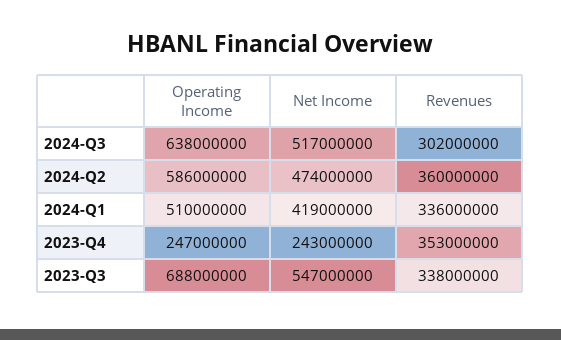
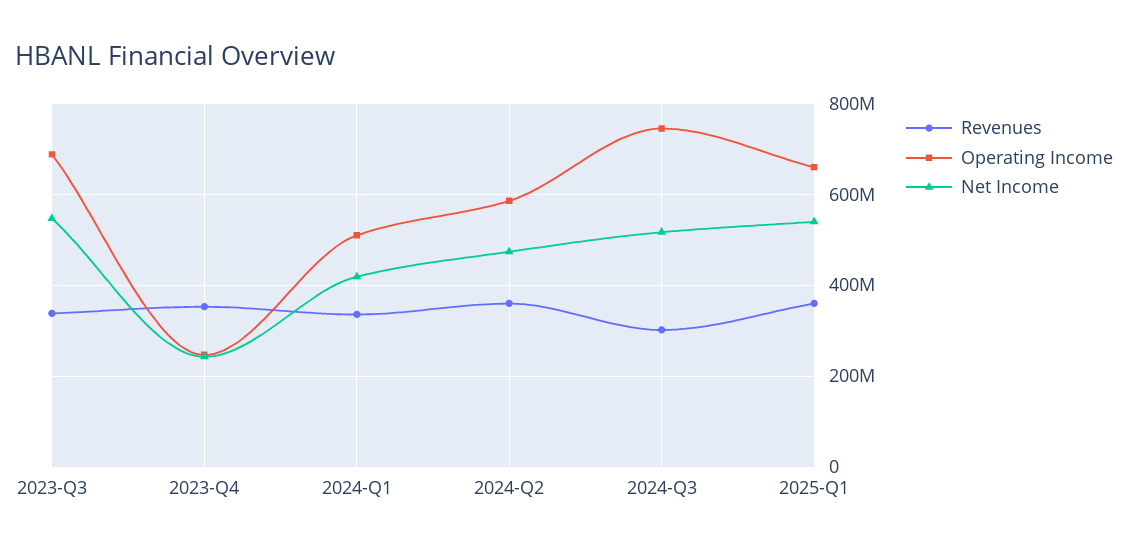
Operating Income, 2024-Q3: 638000000 -> 740000000
Revenues, 2025-Q1: none -> 360000000
Operating Income, 2025-Q1: none -> 660000000
Net Income, 2025-Q1: none -> 540000000

